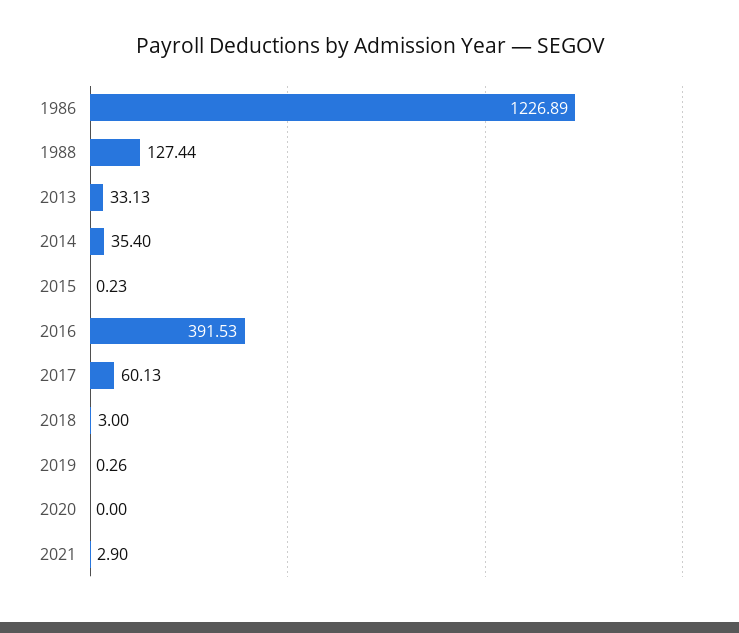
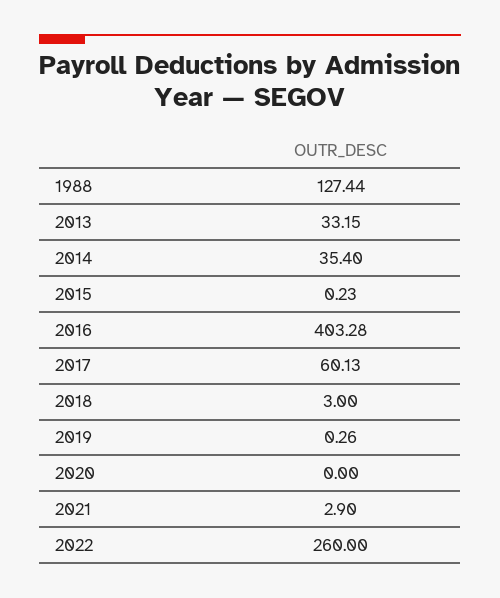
1986: 1226.89 -> none
2013: 33.13 -> 33.15
2016: 391.53 -> 403.28
2022: none -> 260

